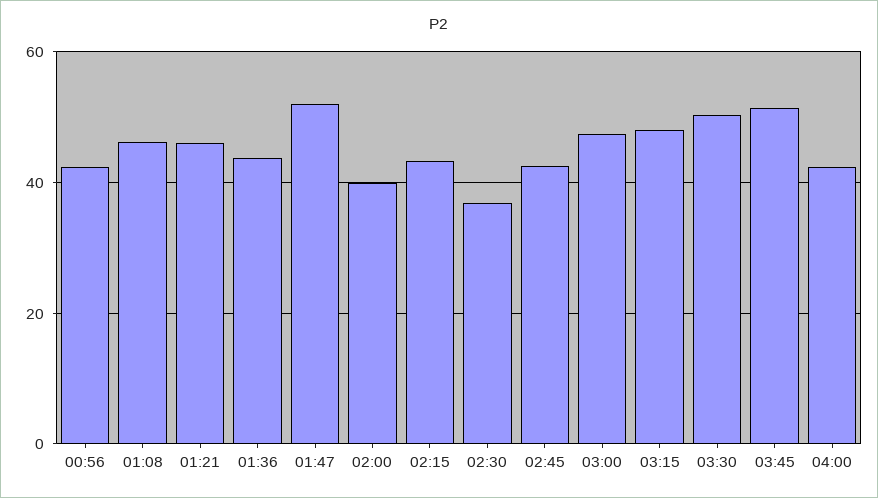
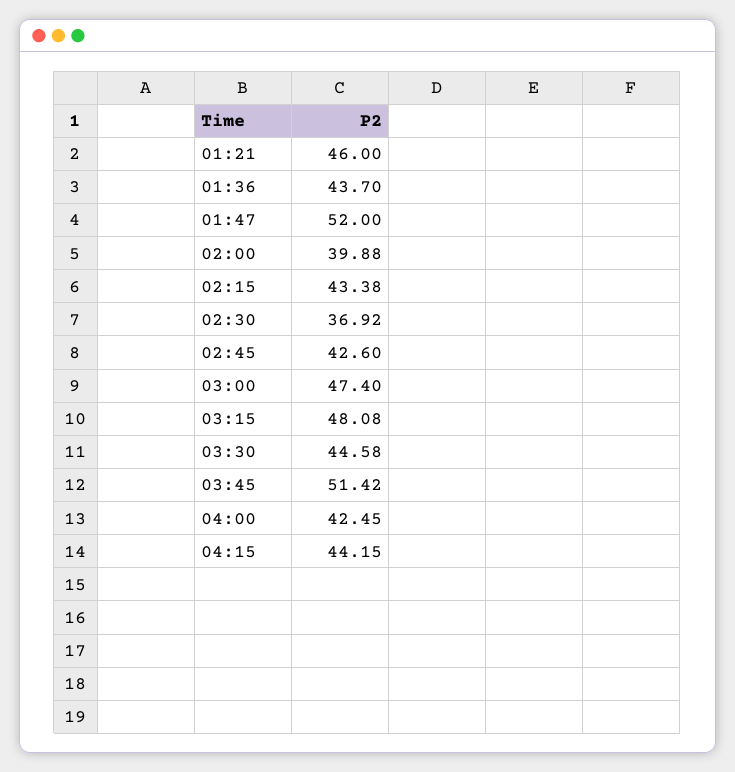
00:56: 42 -> none
01:08: 46 -> none
03:30: 50 -> 44.58
04:15: none -> 44.15

